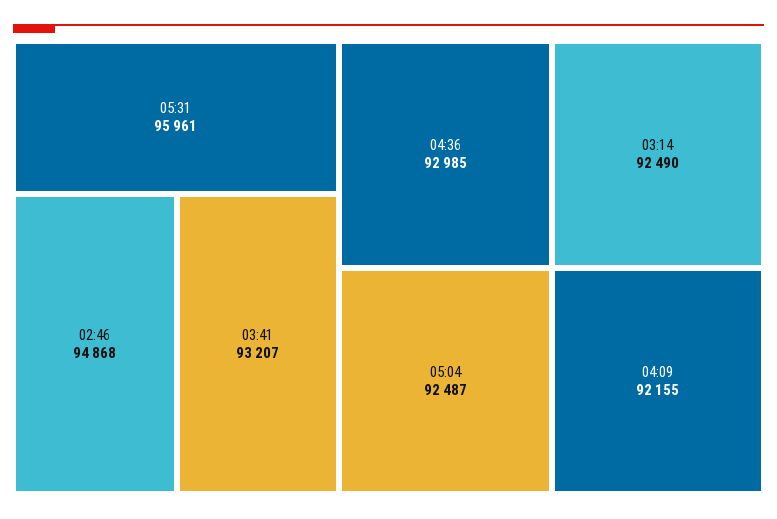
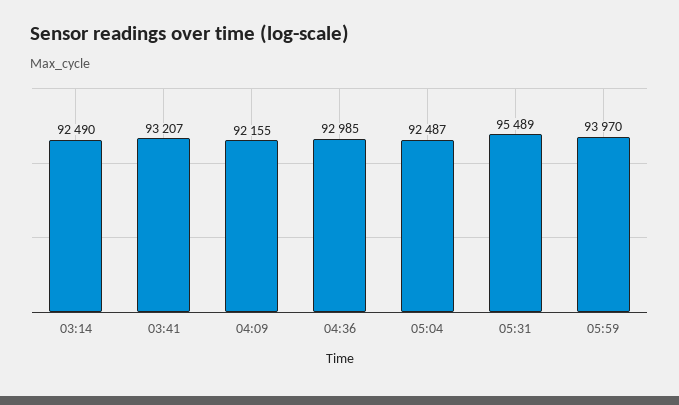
05:31: 95961 -> 95489
02:46: 94868 -> none
05:59: none -> 93970

